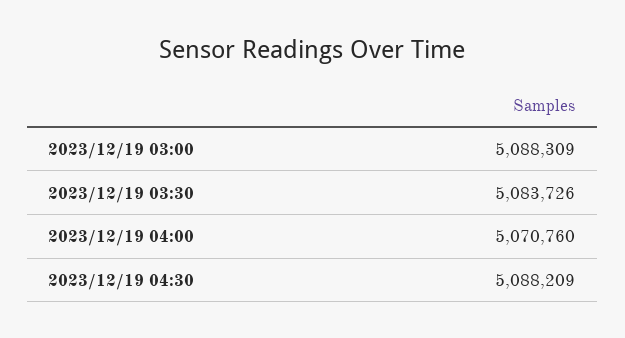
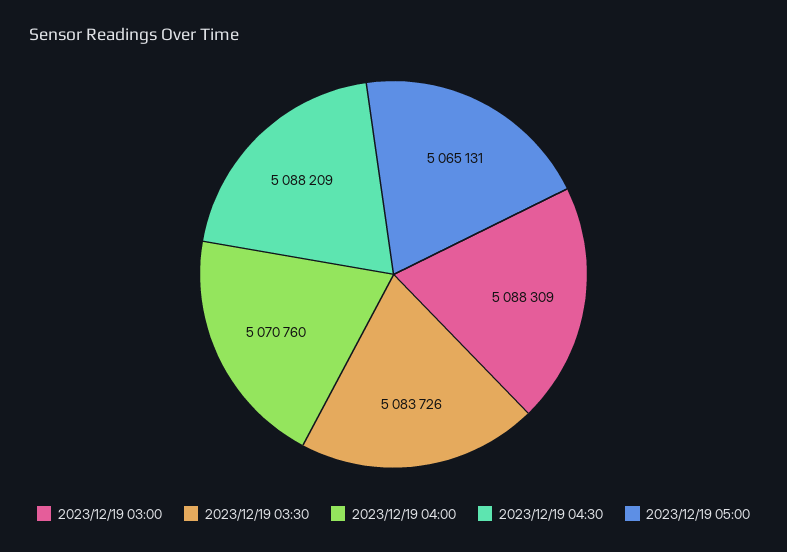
2023/12/19 05:00: none -> 5065131

